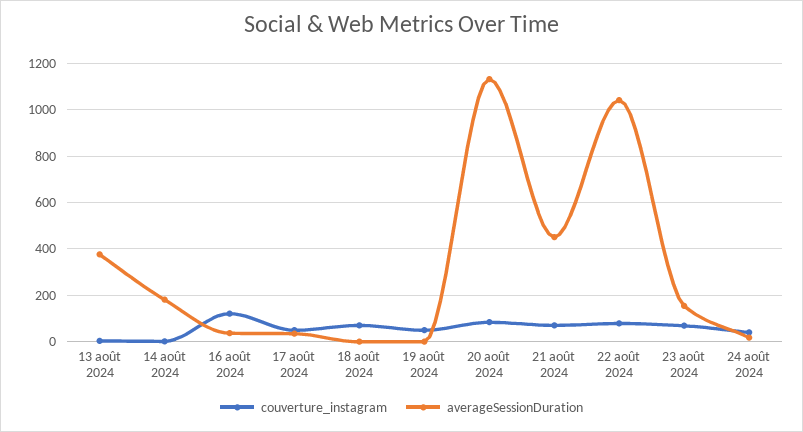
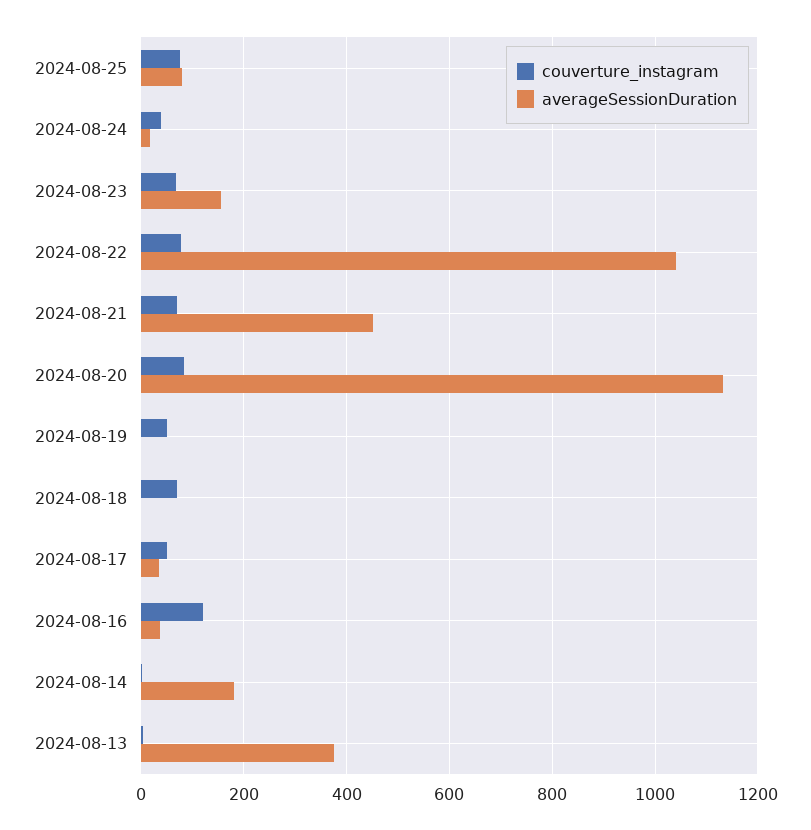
couverture_instagram, 2024-08-25: none -> 80
averageSessionDuration, 2024-08-25: none -> 80

